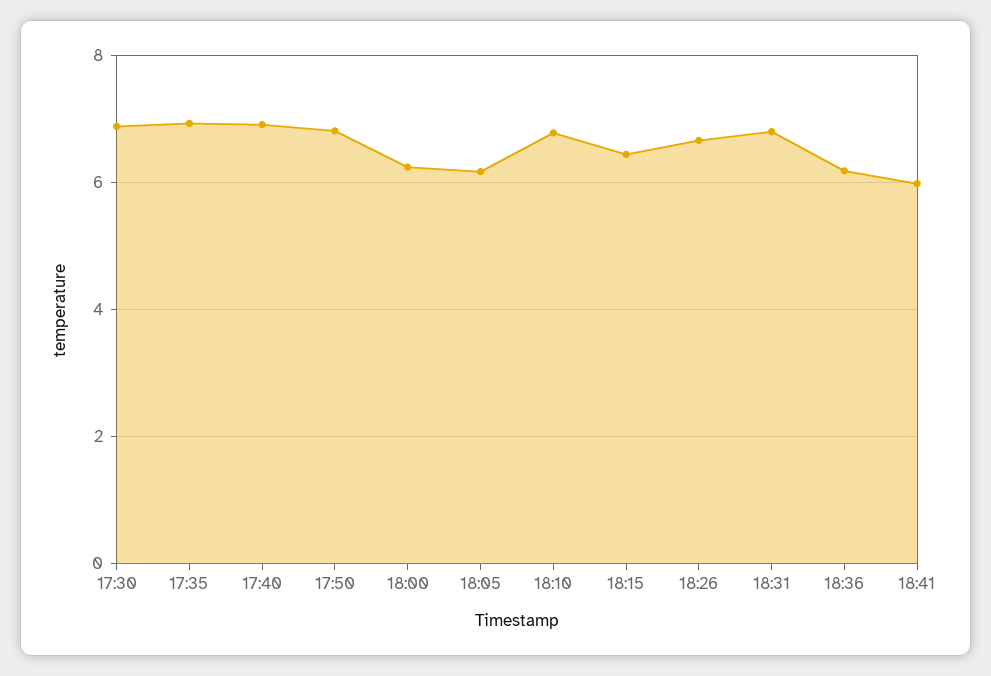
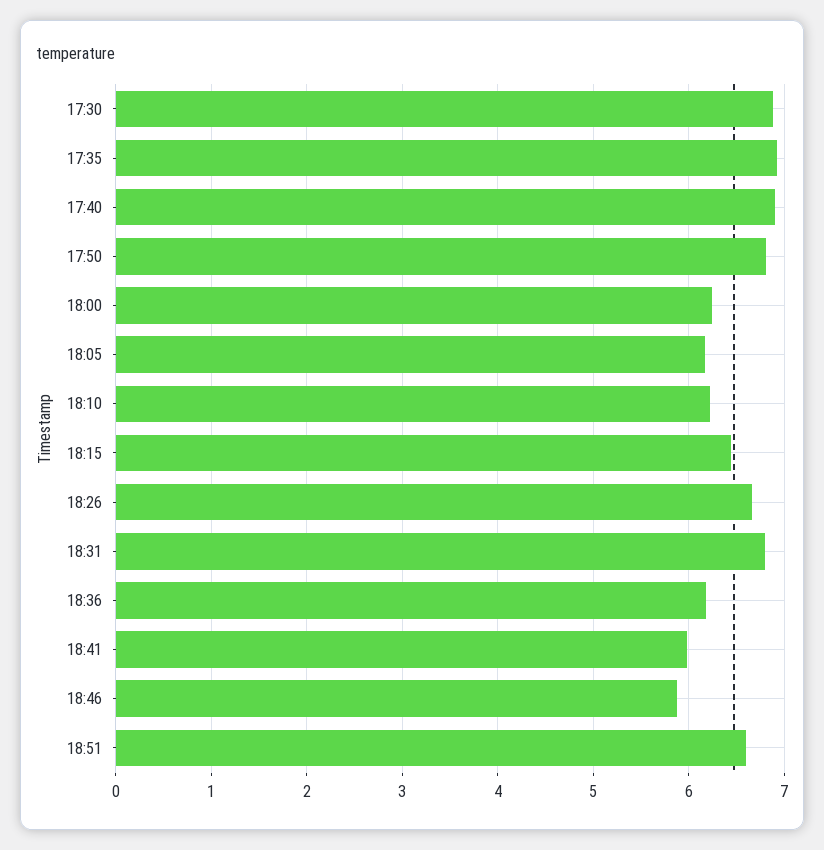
18:10: 6.8 -> 6.2
18:46: none -> 5.9
18:51: none -> 6.6

